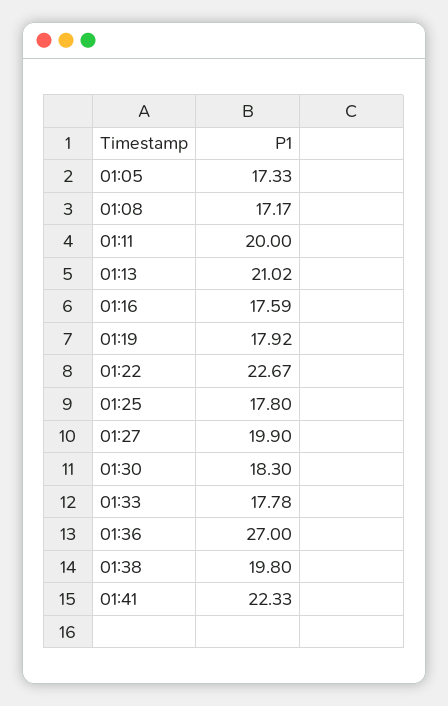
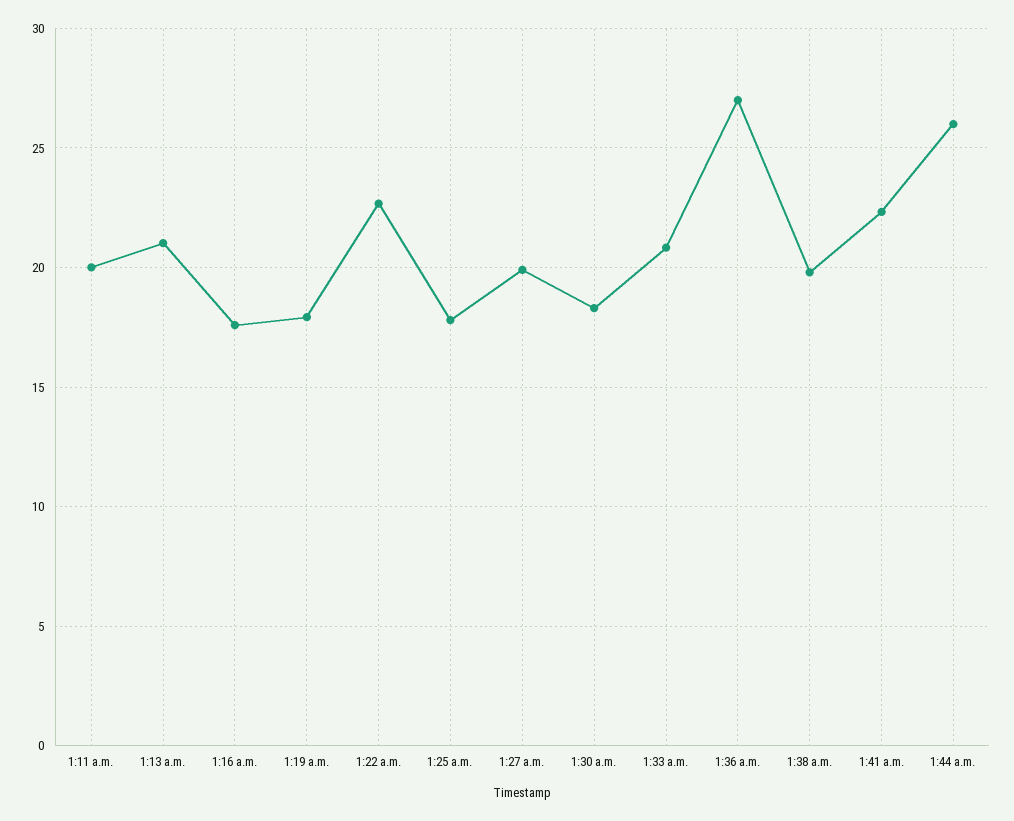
01:05: 17.33 -> none
01:08: 17.17 -> none
01:33: 17.78 -> 21
1:44 a.m.: none -> 26

